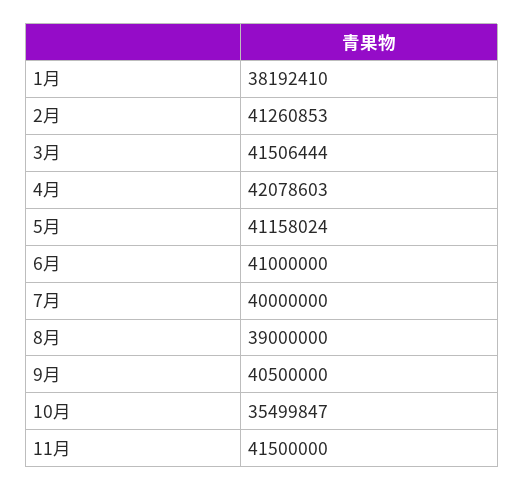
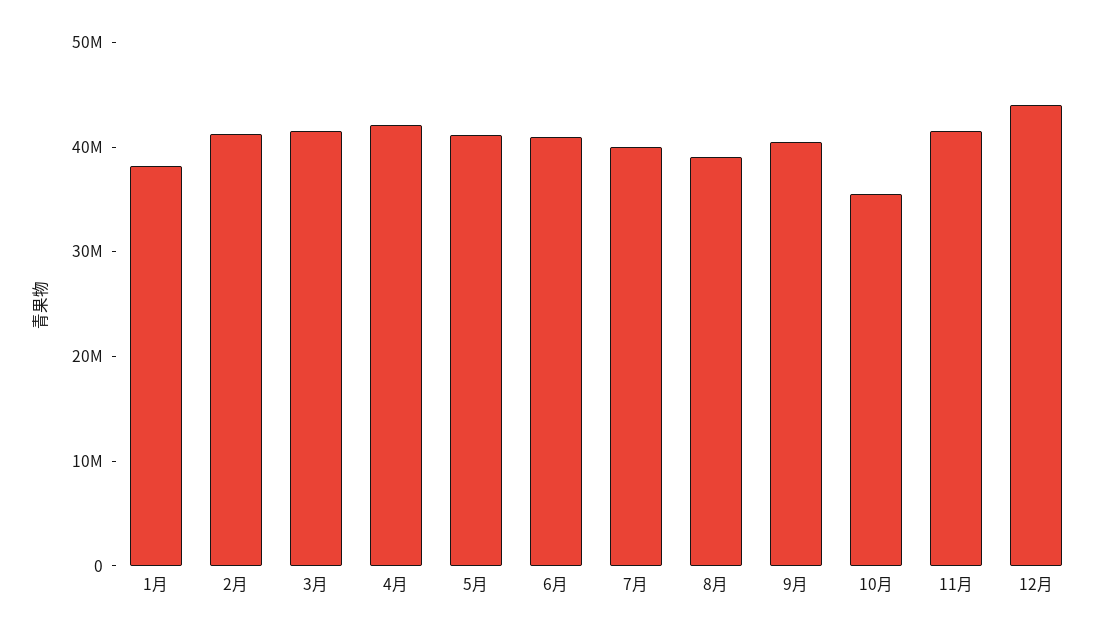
12月: none -> 44000000

